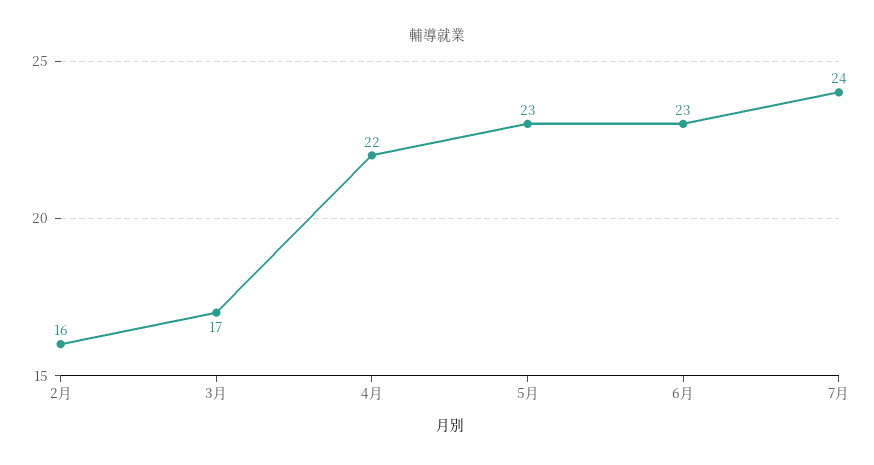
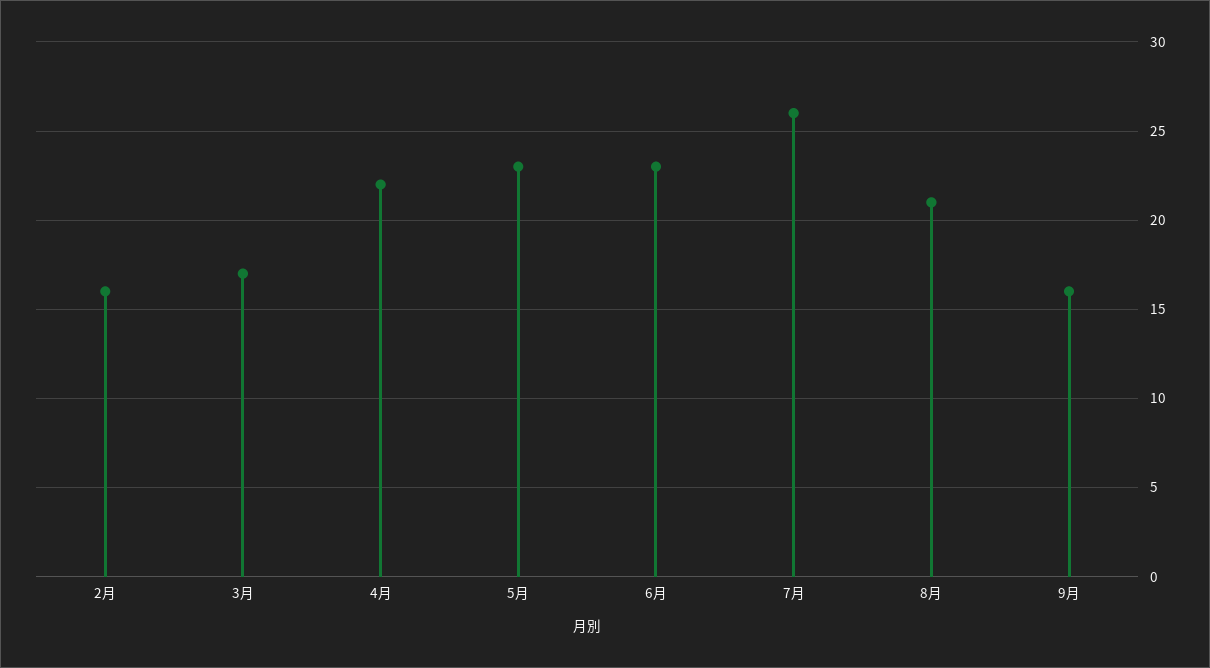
7月: 24 -> 26
8月: none -> 21
9月: none -> 16

